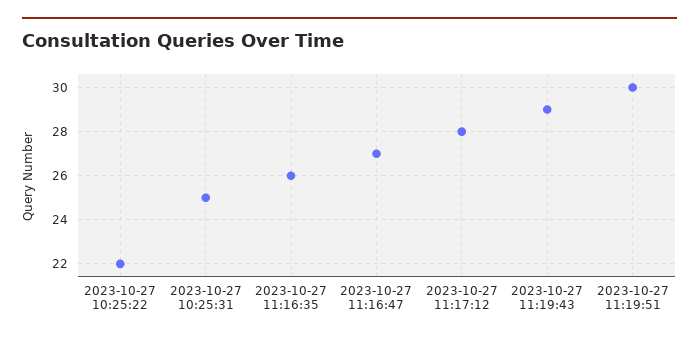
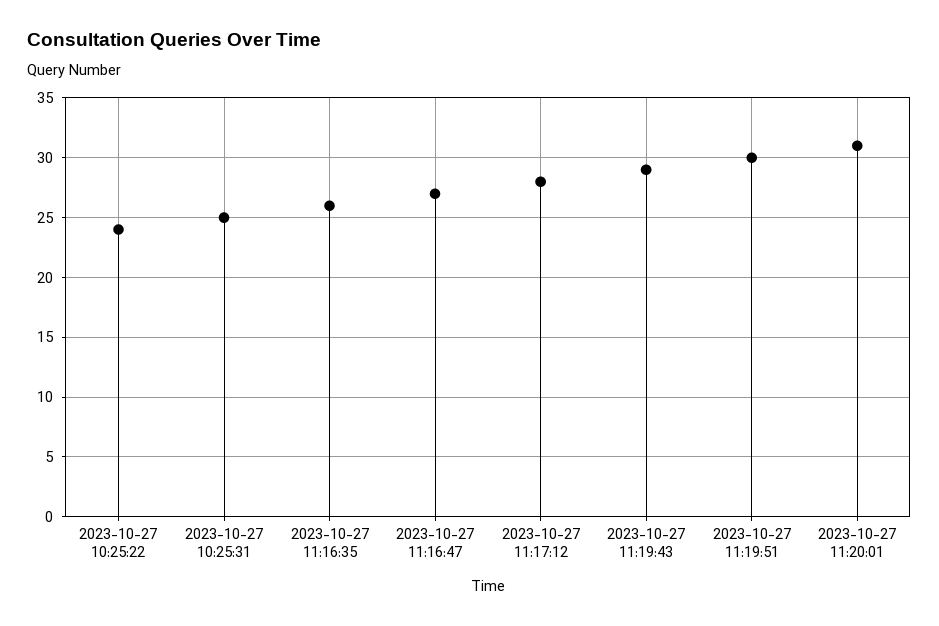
2023-10-27 10:25:22: 22 -> 24
2023-10-27 11:20:01: none -> 31

